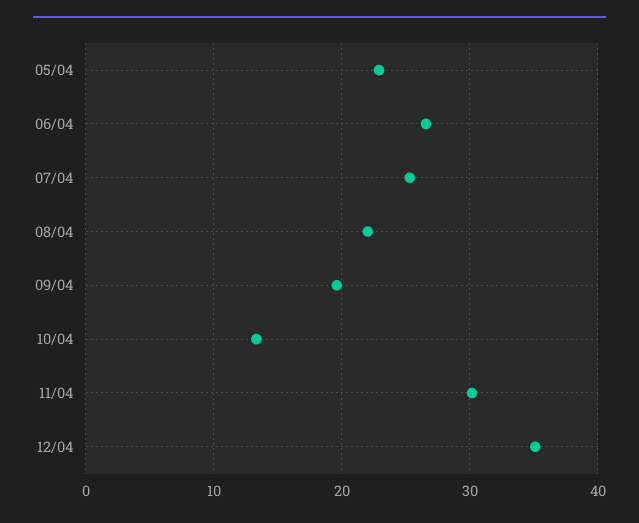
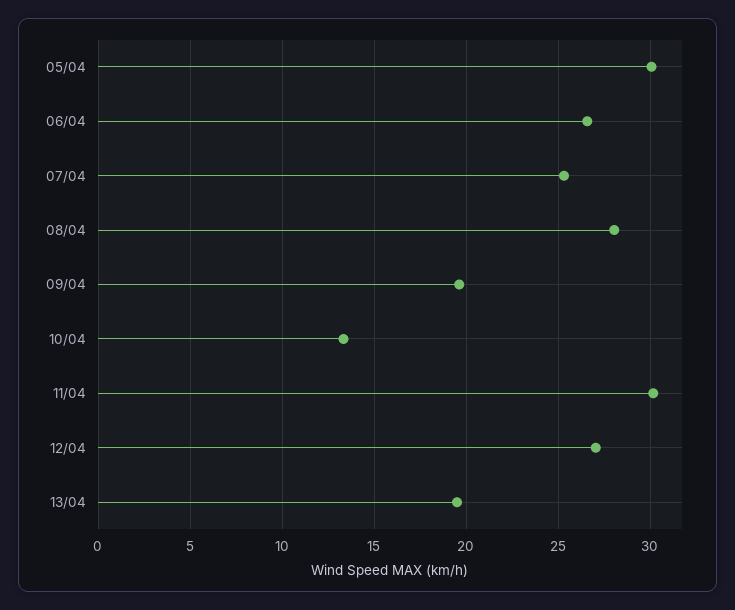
05/04: 23 -> 30
08/04: 22 -> 28
12/04: 35 -> 27
13/04: none -> 19.5

